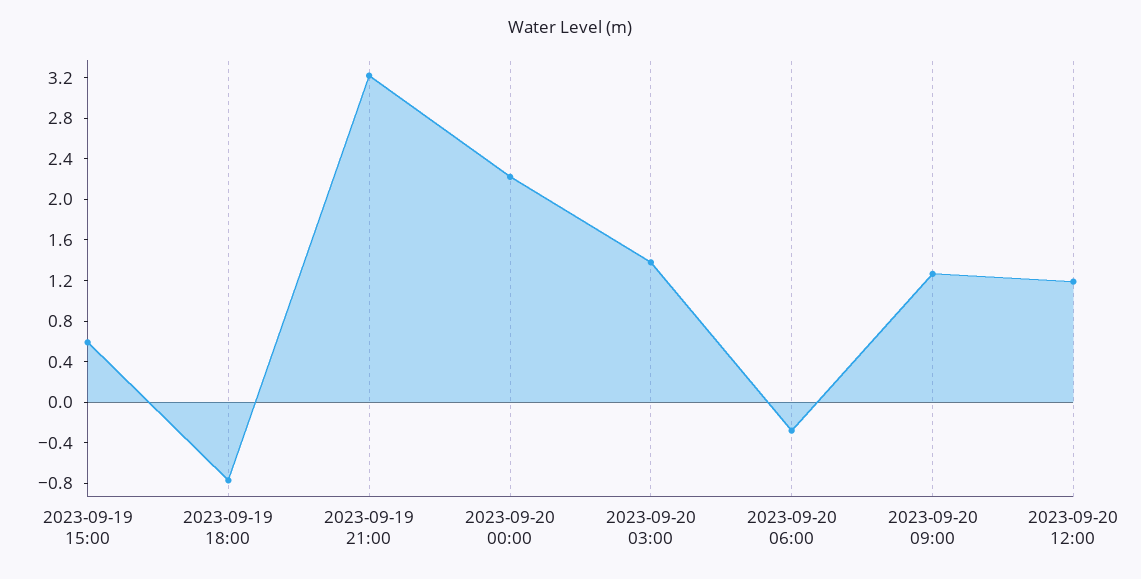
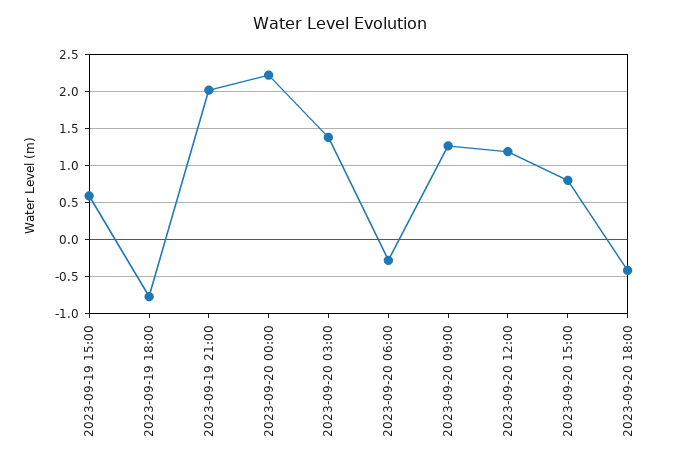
2023-09-19 21:00: 3.2 -> 2
2023-09-20 15:00: none -> 0.8
2023-09-20 18:00: none -> -0.4

